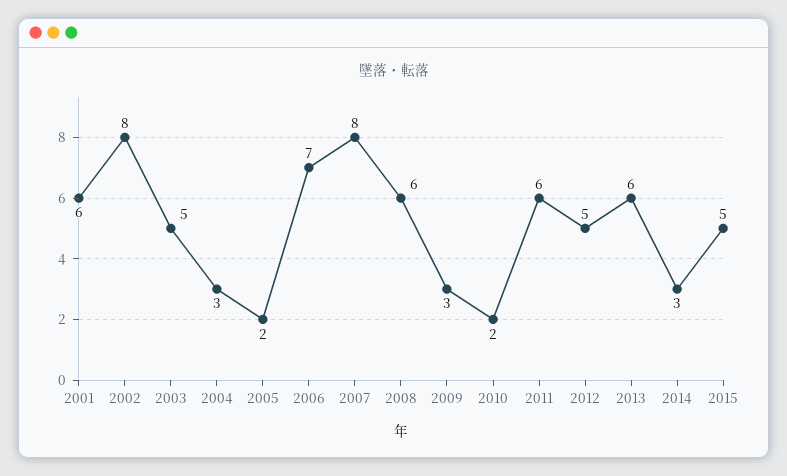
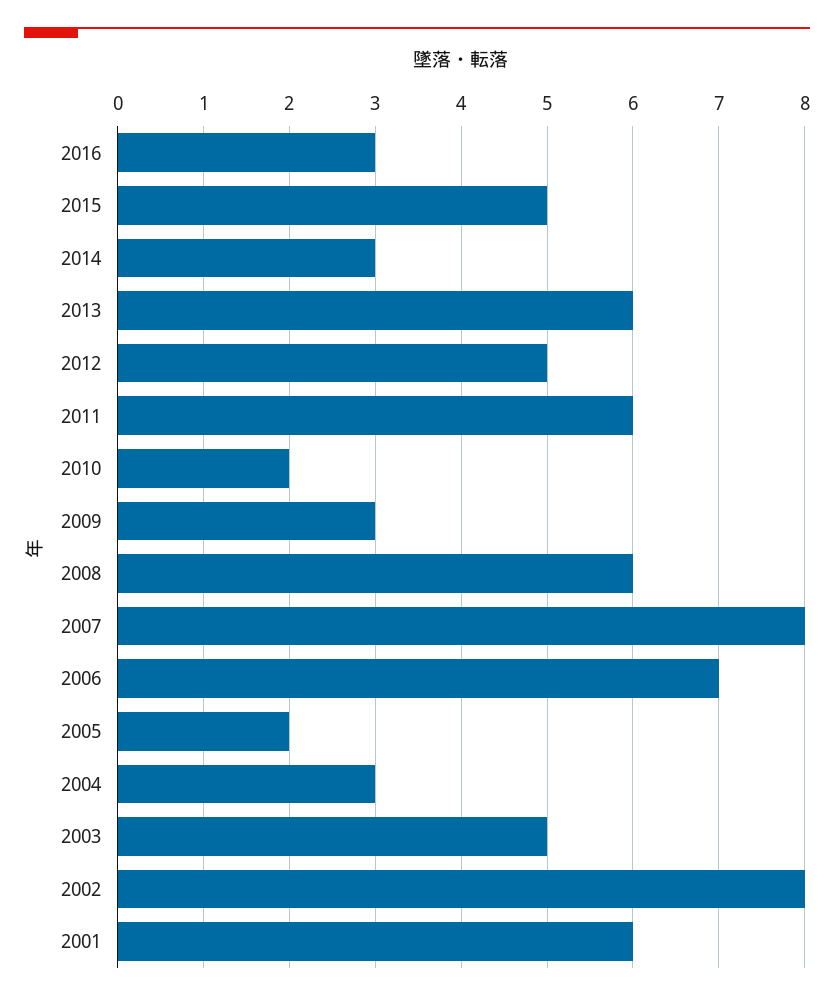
2016: none -> 3

